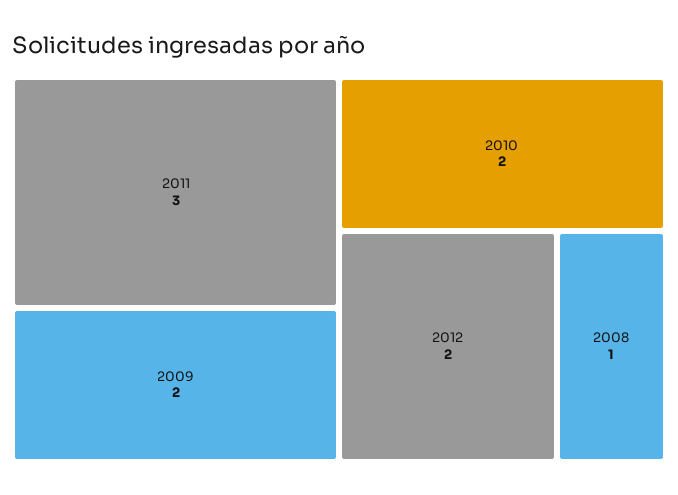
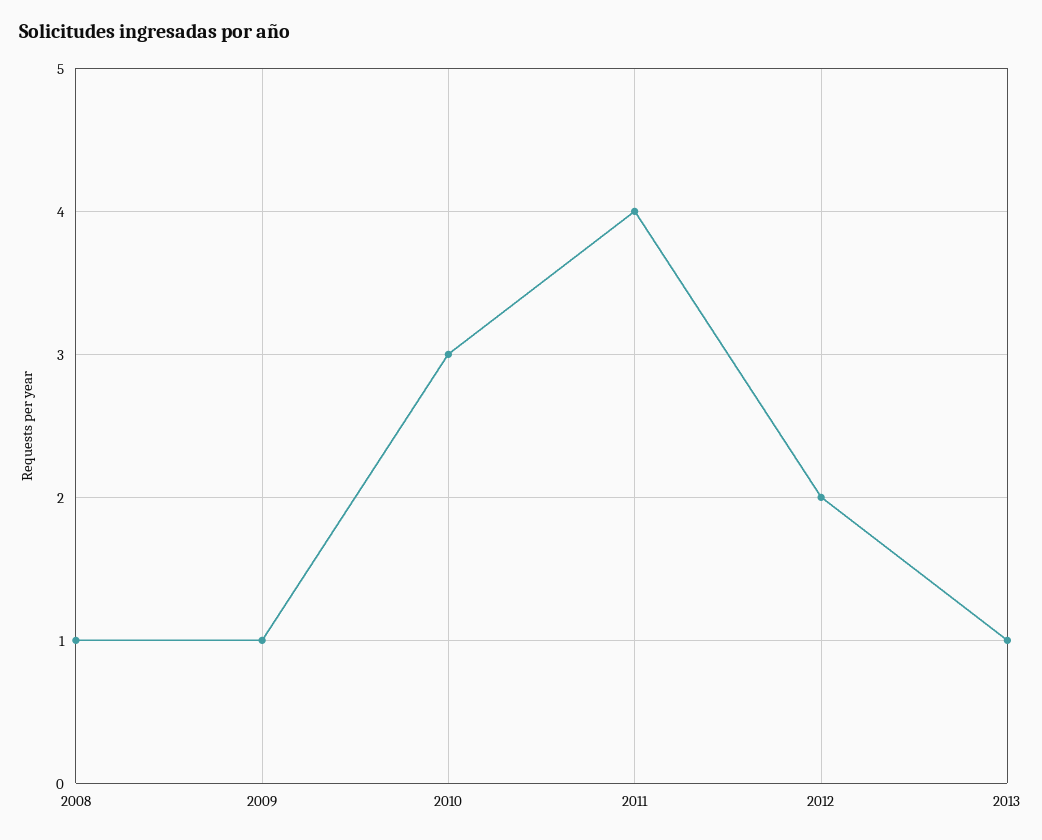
2011: 3 -> 4
2009: 2 -> 1
2010: 2 -> 3
2013: none -> 1

